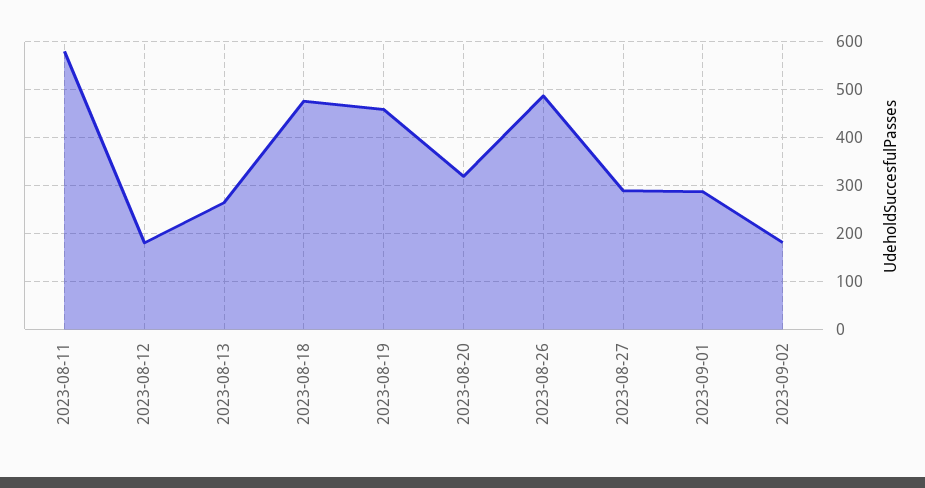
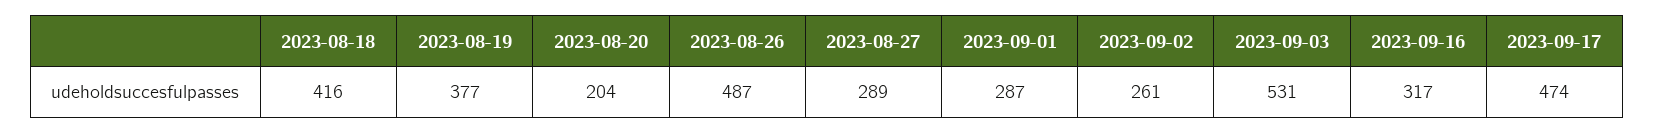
2023-08-11: 580 -> none
2023-08-12: 180 -> none
2023-08-13: 260 -> none
2023-08-18: 480 -> 416
2023-08-19: 460 -> 377
2023-08-20: 320 -> 204
2023-09-02: 180 -> 261
2023-09-03: none -> 531
2023-09-16: none -> 317
2023-09-17: none -> 474

